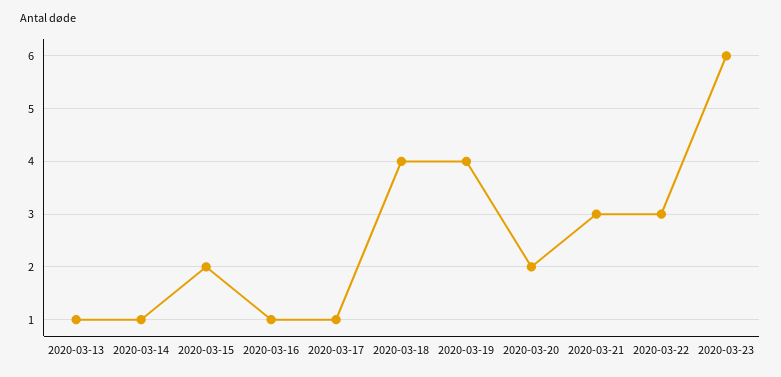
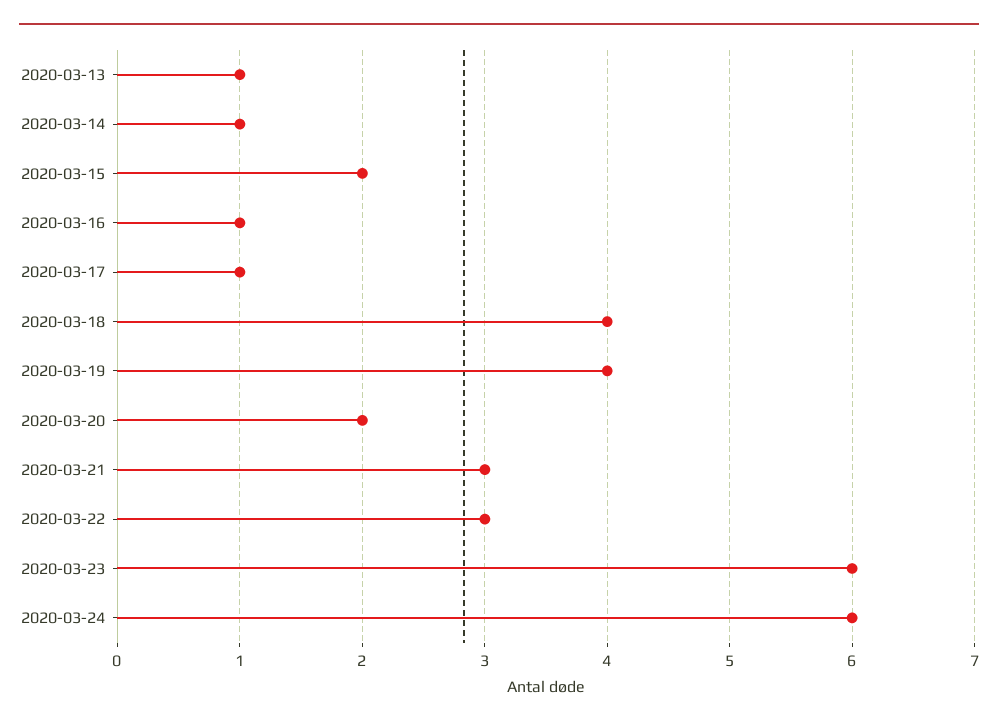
2020-03-24: none -> 6

